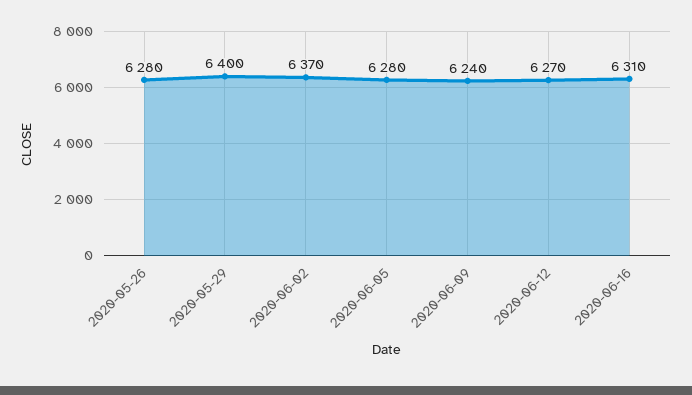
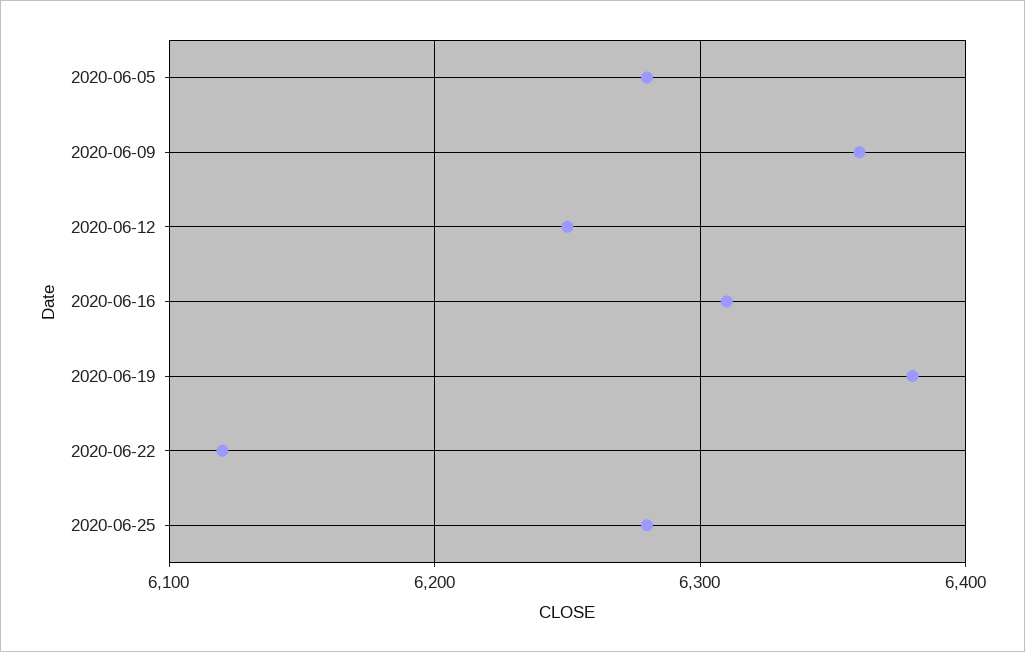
2020-05-26: 6280 -> none
2020-05-29: 6400 -> none
2020-06-02: 6370 -> none
2020-06-09: 6240 -> 6360
2020-06-12: 6270 -> 6250
2020-06-19: none -> 6380
2020-06-22: none -> 6120
2020-06-25: none -> 6280

